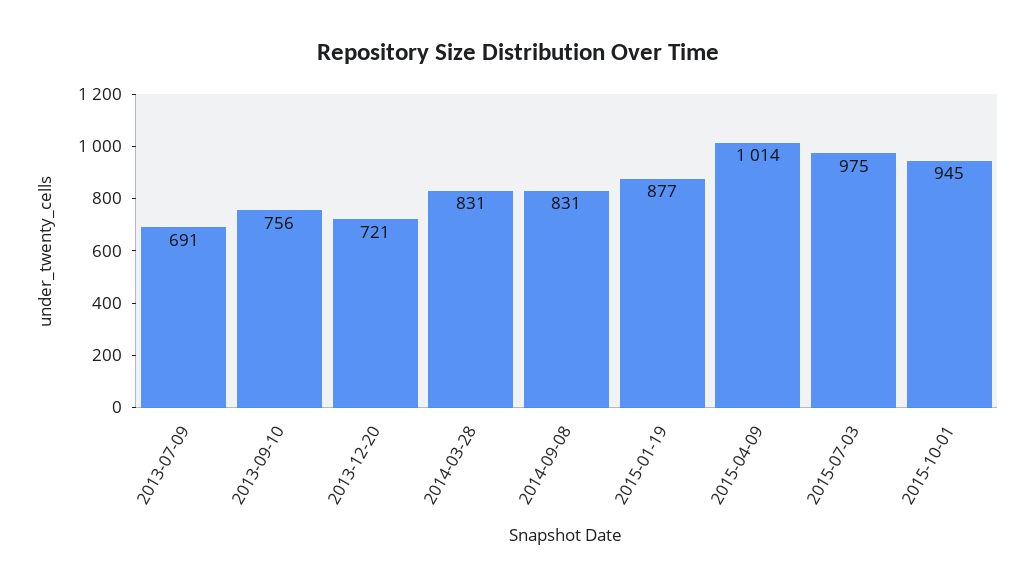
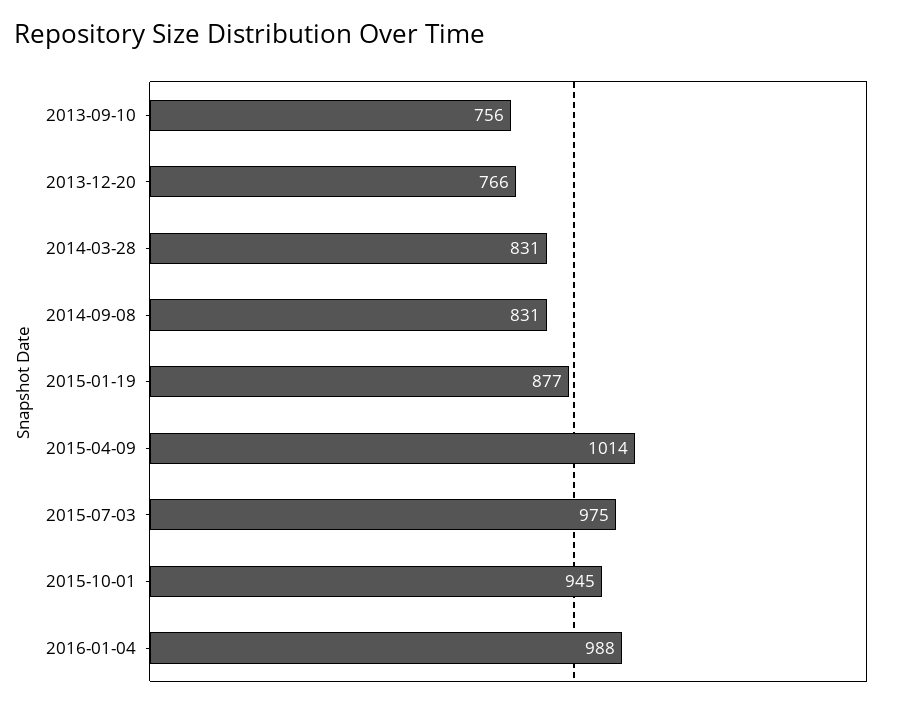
2013-07-09: 691 -> none
2013-12-20: 721 -> 766
2016-01-04: none -> 988

